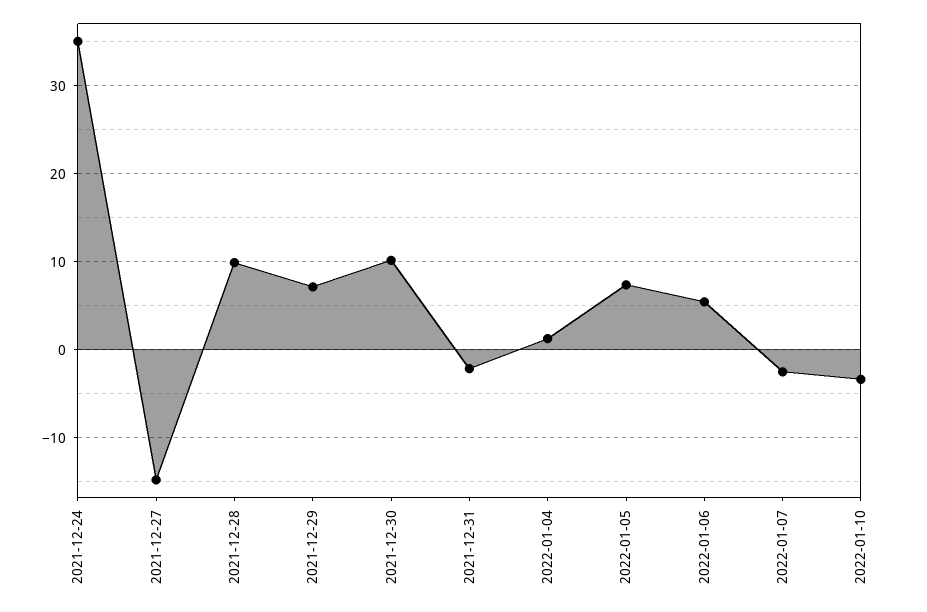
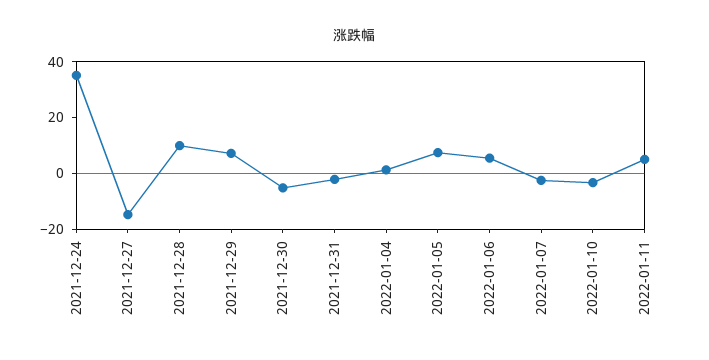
2021-12-30: 10 -> -5
2022-01-11: none -> 5

